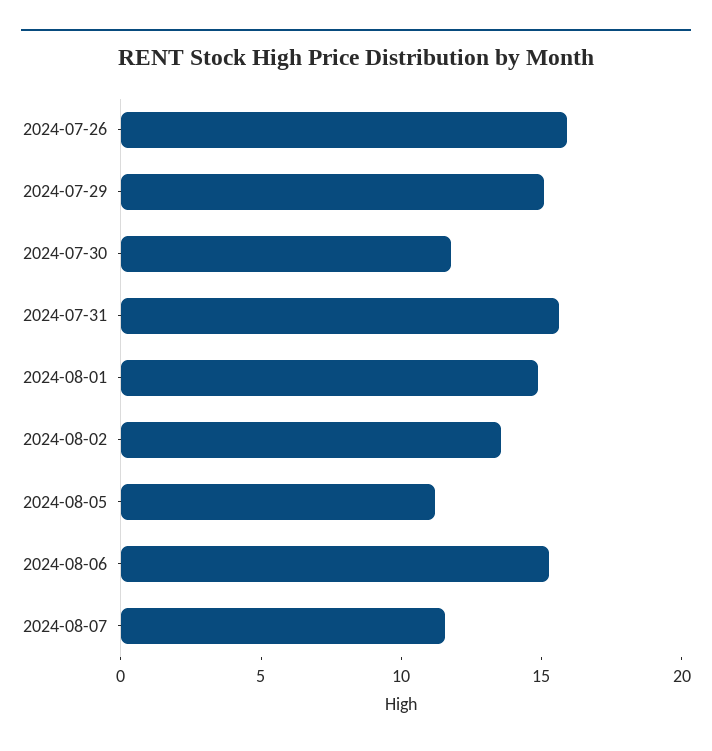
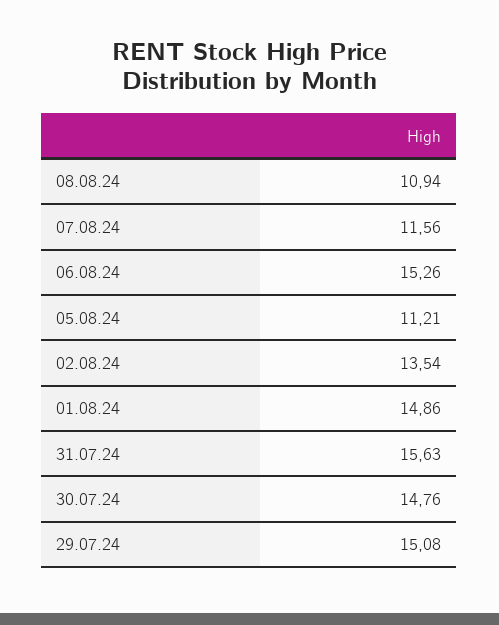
2024-07-26: 16 -> none
2024-07-30: 12 -> 14.76
08.08.24: none -> 10.94

